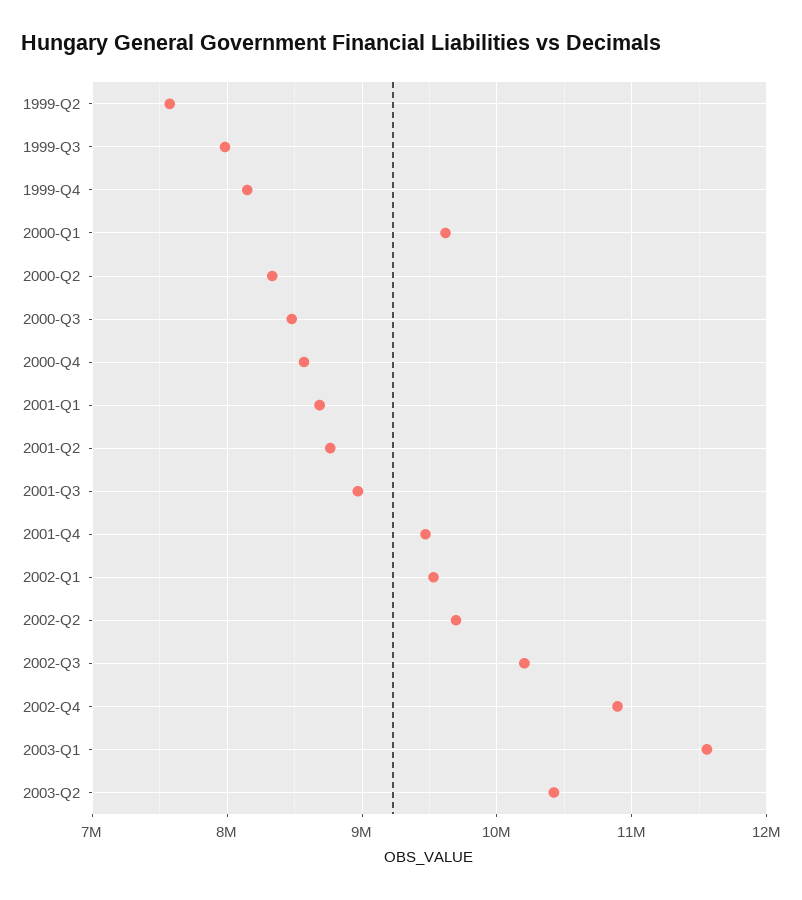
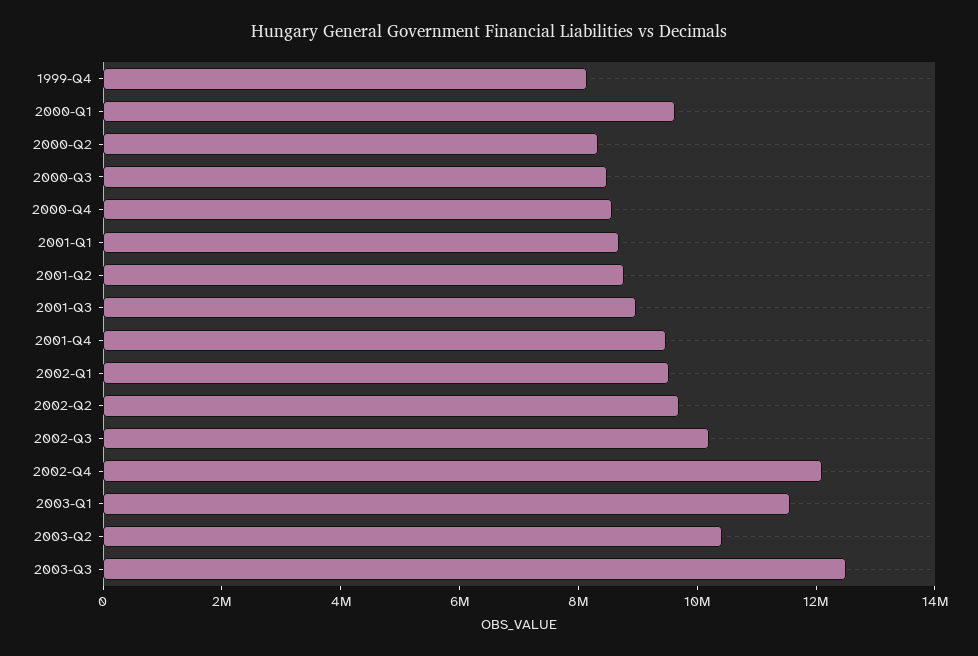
1999-Q2: 7600000 -> none
1999-Q3: 8000000 -> none
2002-Q4: 10900000 -> 12000000
2003-Q3: none -> 12500000

